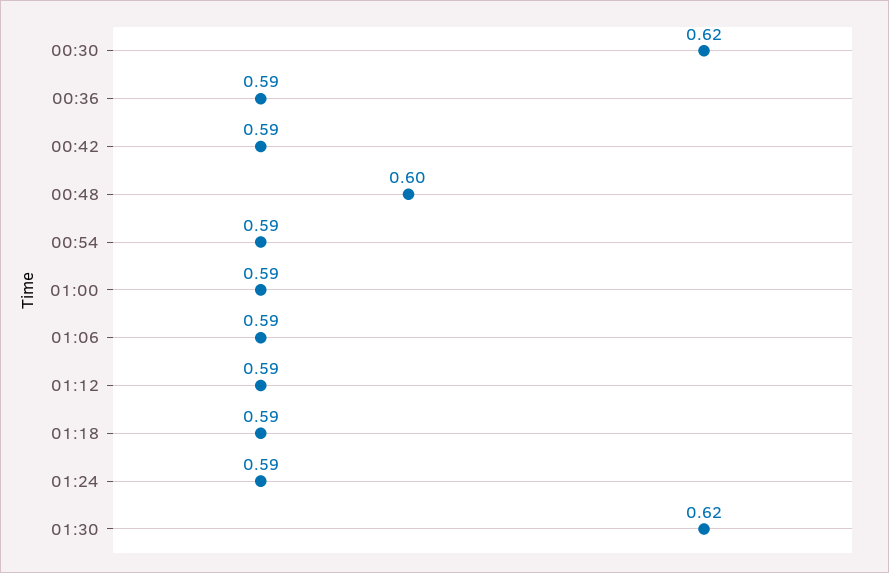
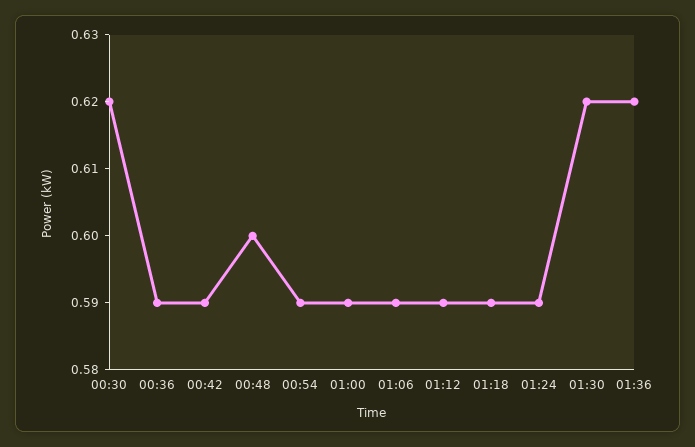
01:36: none -> 0.62

